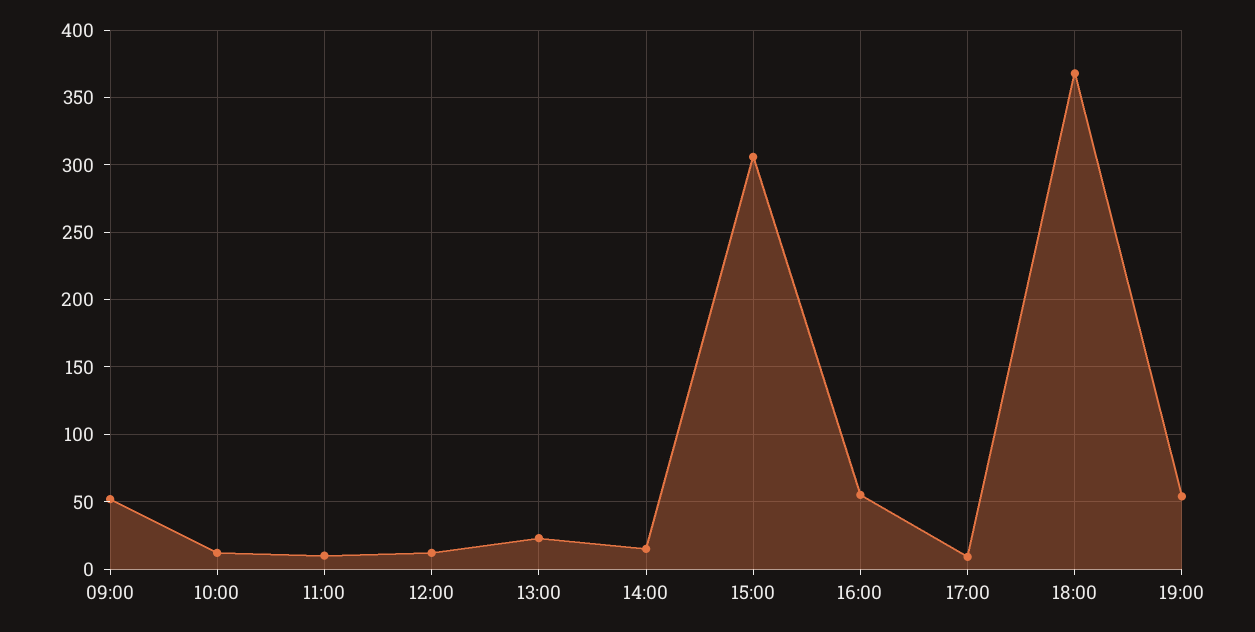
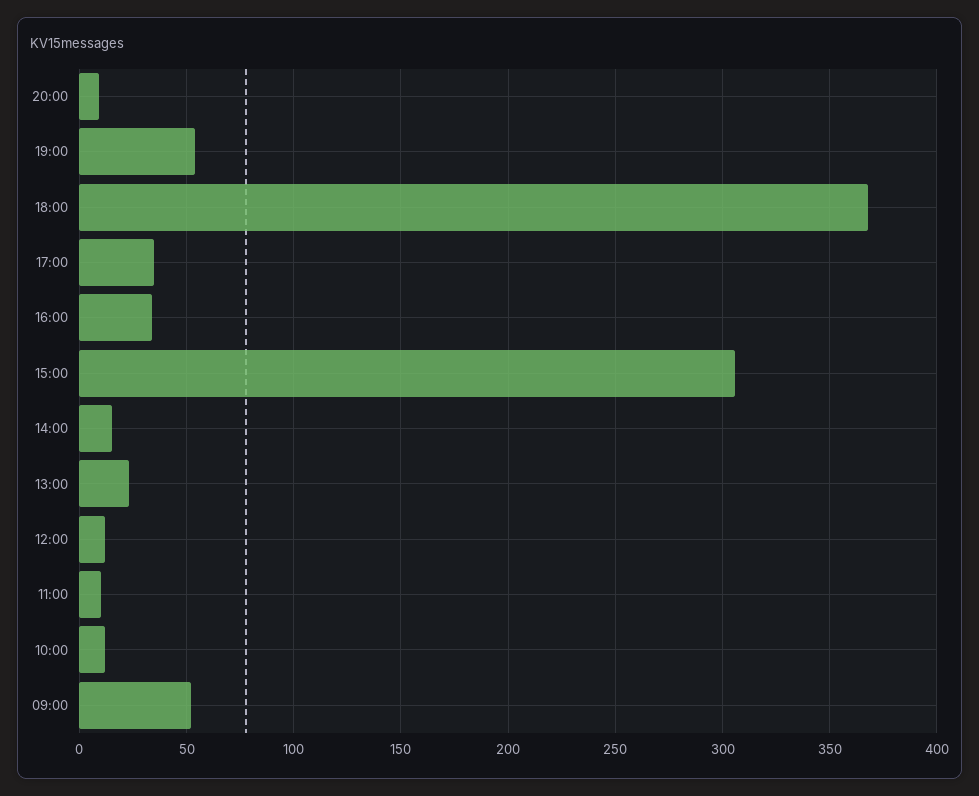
16:00: 55 -> 35
17:00: 10 -> 35
20:00: none -> 10

